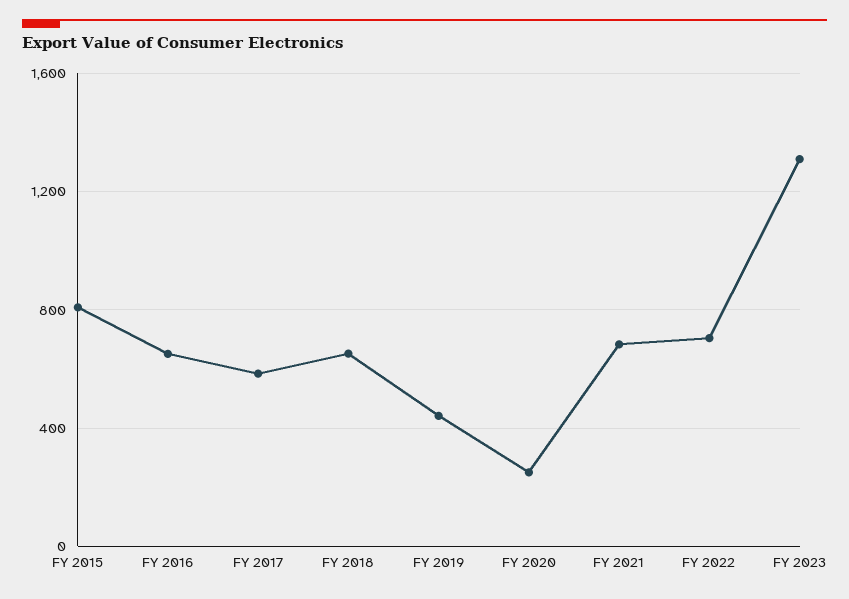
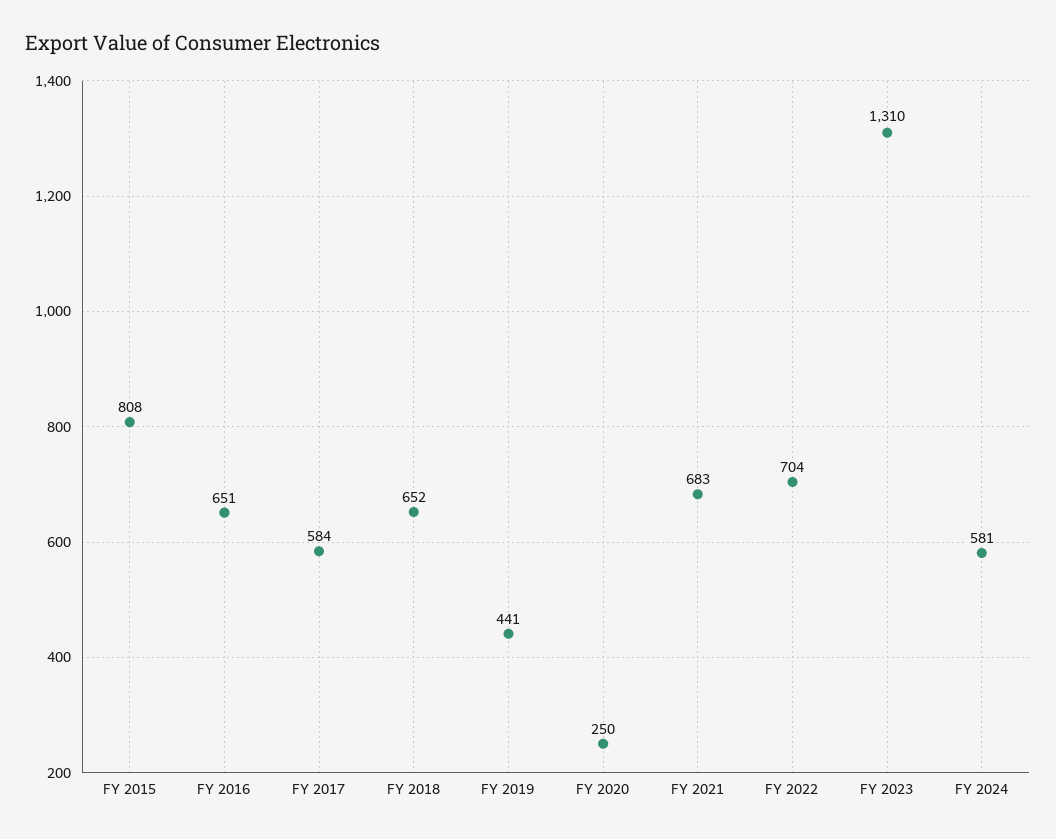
FY 2024: none -> 581

